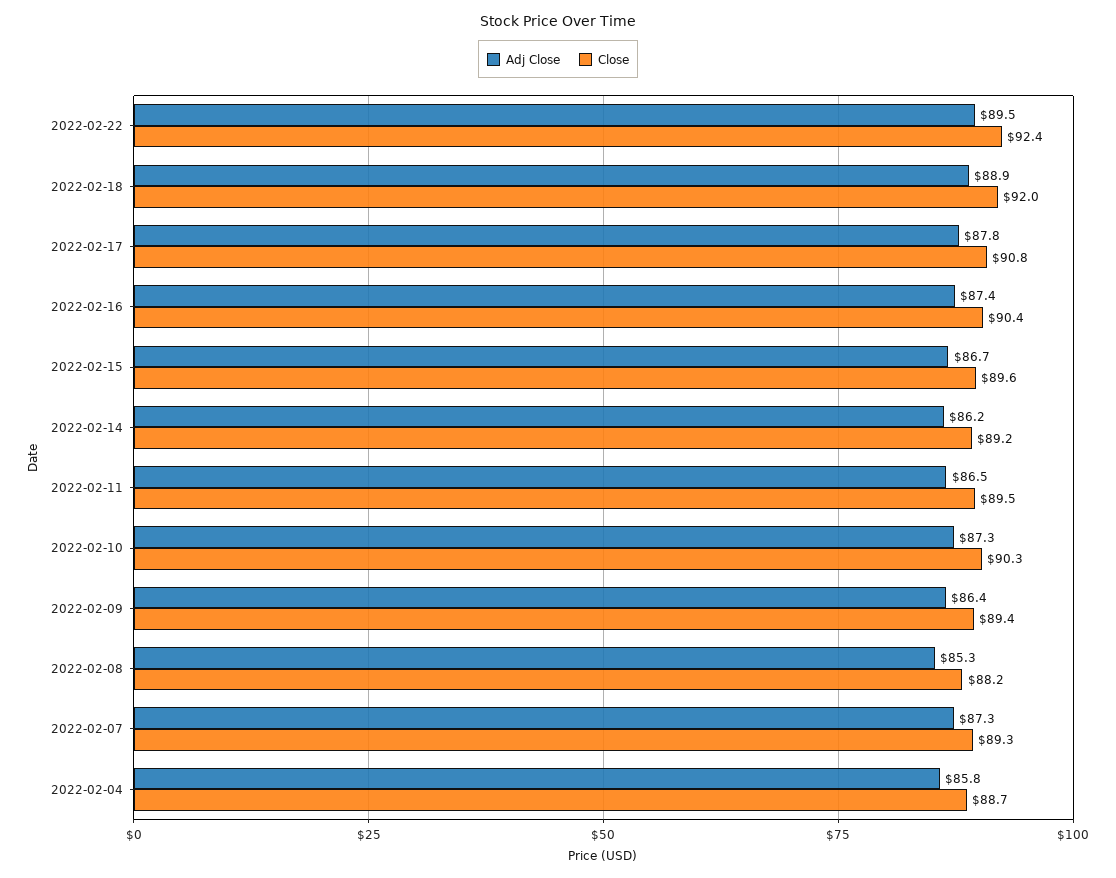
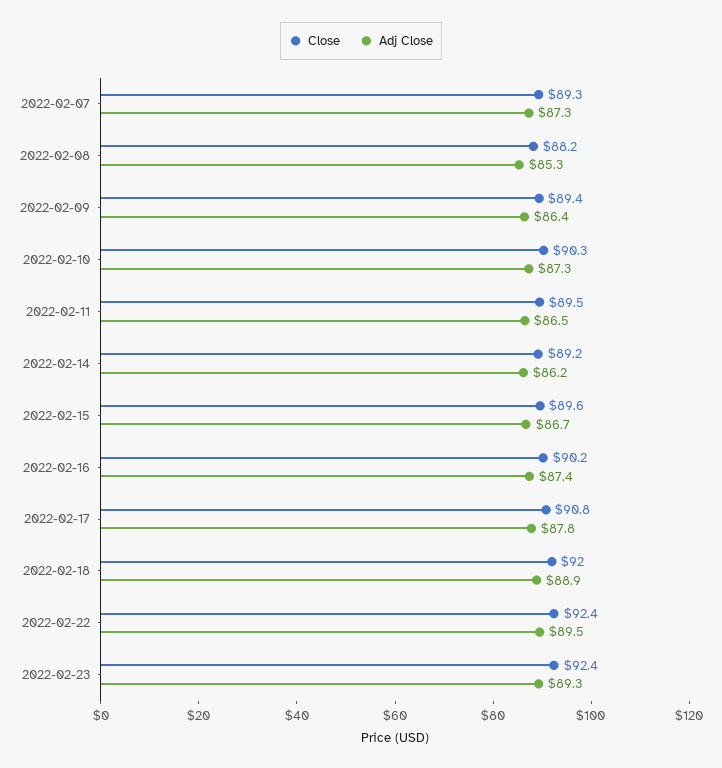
Close, 2022-02-16: 90.4 -> 90.2
Adj Close, 2022-02-04: 85.8 -> none
Close, 2022-02-04: 88.7 -> none
Close, 2022-02-23: none -> 92.4
Adj Close, 2022-02-23: none -> 89.3

